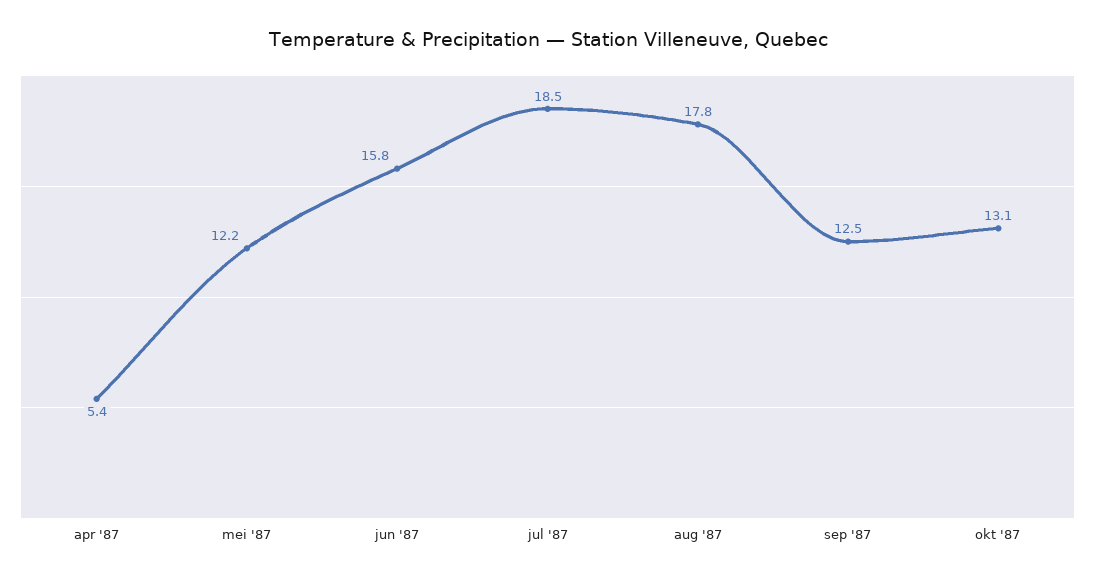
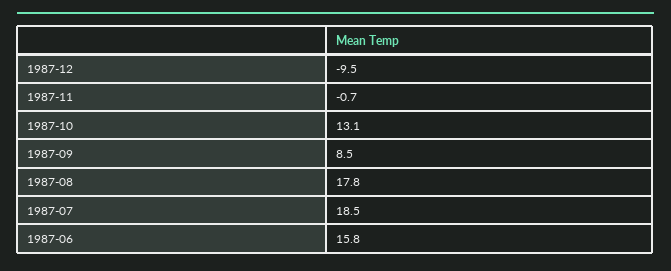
apr '87: 5.4 -> none
mei '87: 12.2 -> none
sep '87: 12.5 -> 8.5
1987-12: none -> -9.5
1987-11: none -> -0.7

